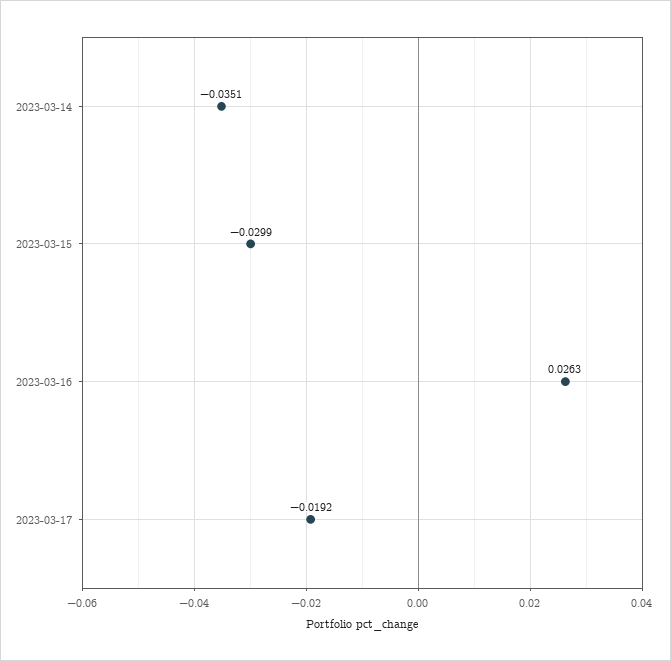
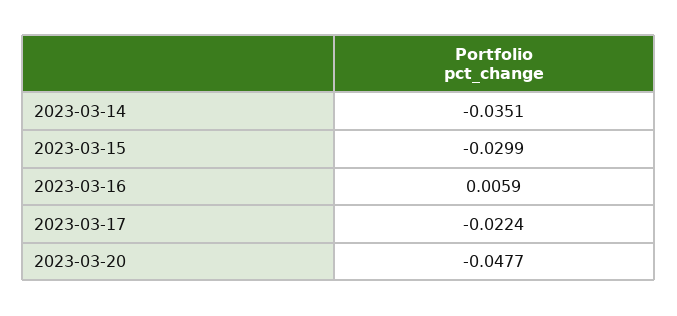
2023-03-16: 0.0263 -> 0.0059
2023-03-17: -0.0192 -> -0.0224
2023-03-20: none -> -0.0477

